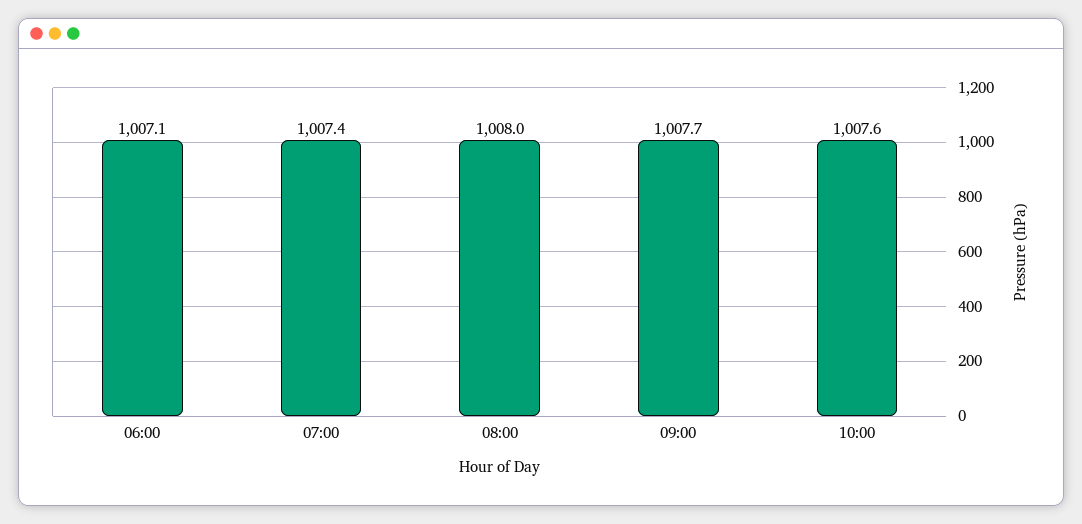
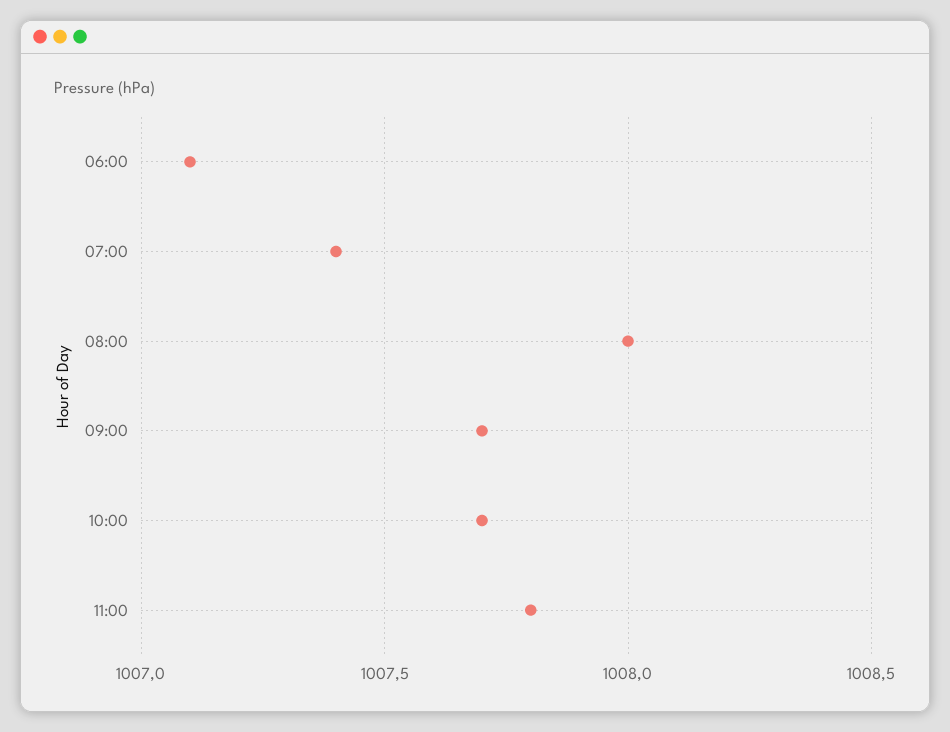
10:00: 1007.6 -> 1007.7
11:00: none -> 1007.8

